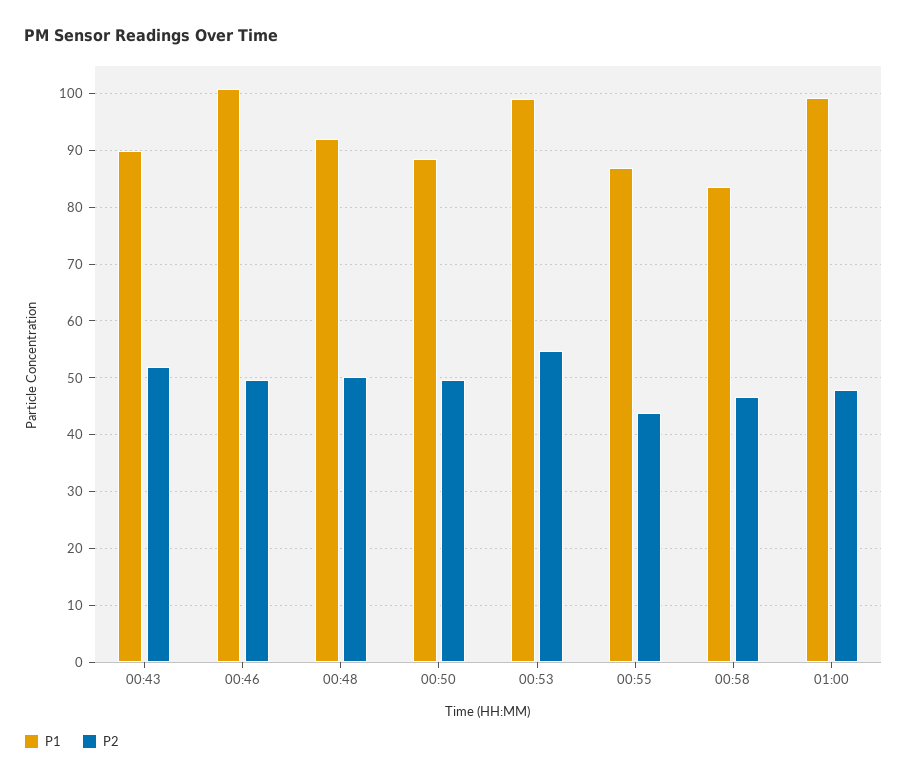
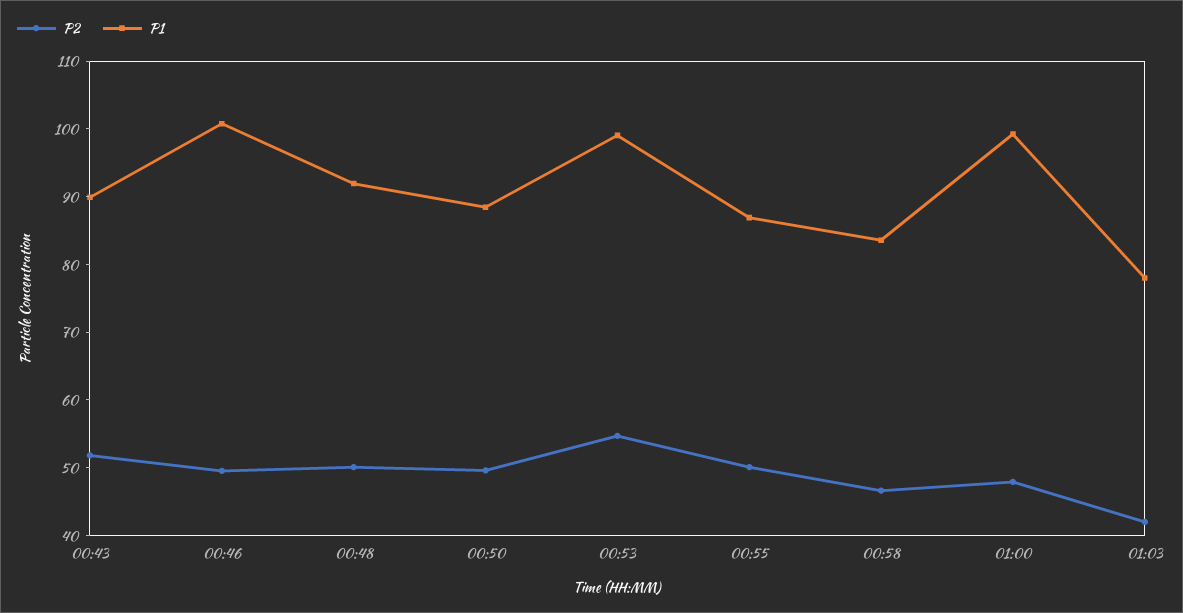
P2, 00:55: 44 -> 50
P2, 01:03: none -> 42
P1, 01:03: none -> 78

